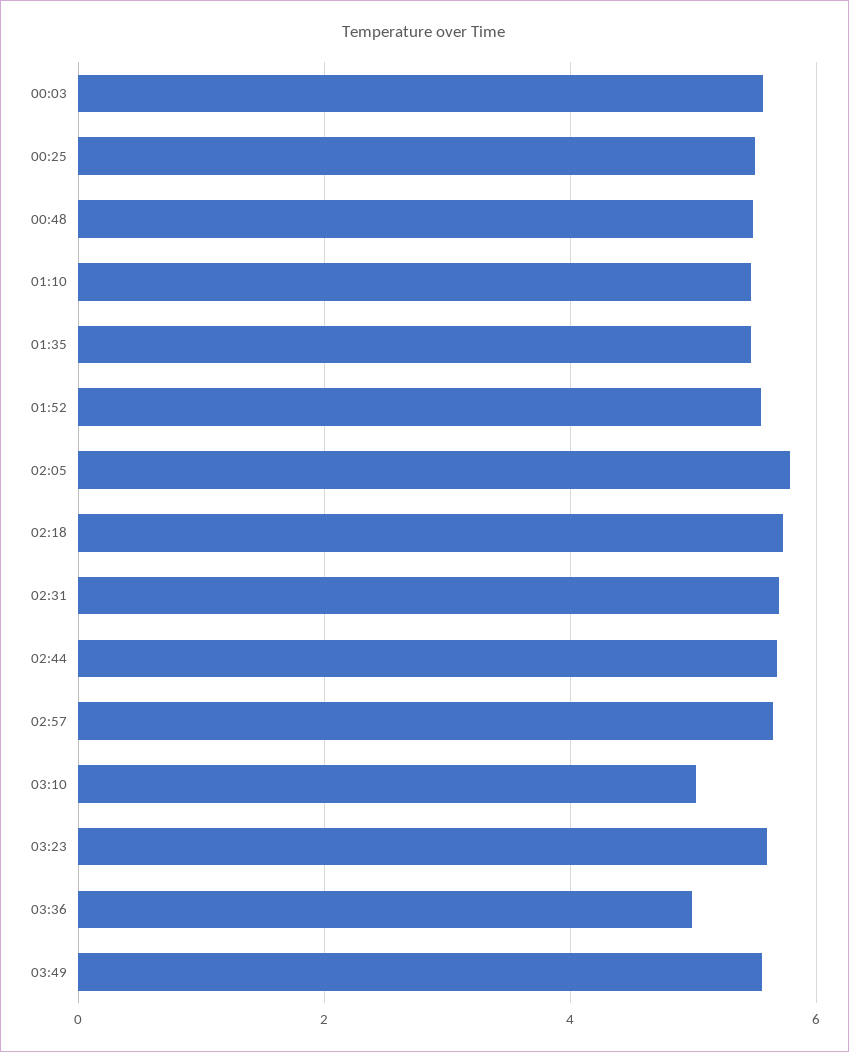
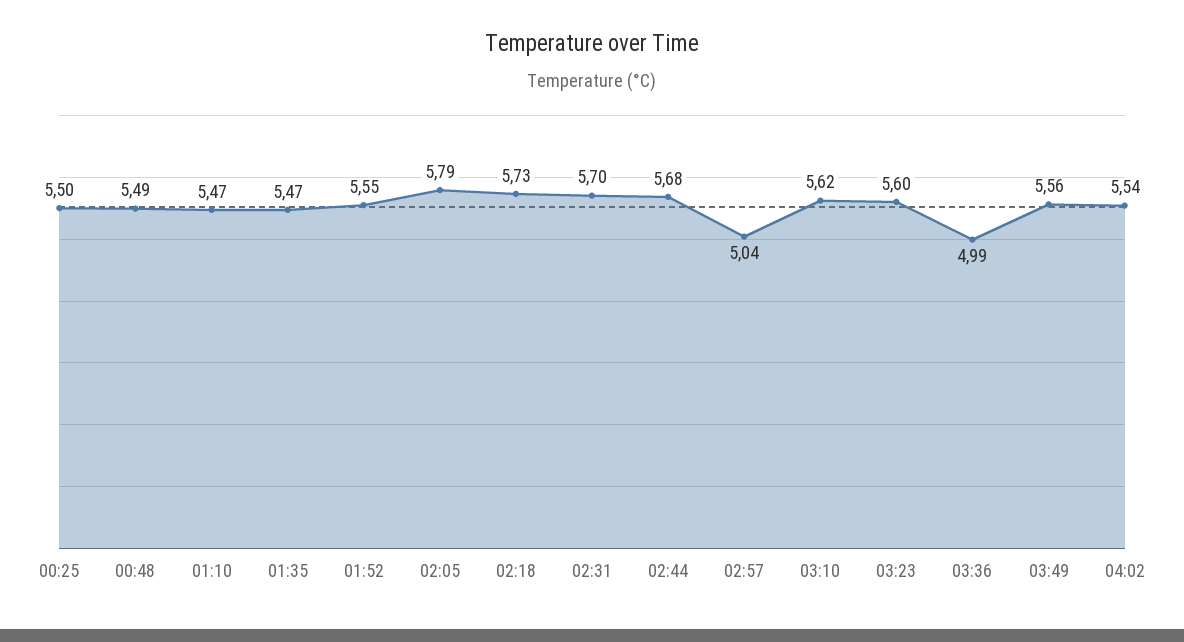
00:03: 5.6 -> none
02:57: 5.6 -> 5.04
03:10: 5 -> 5.62
04:02: none -> 5.54

